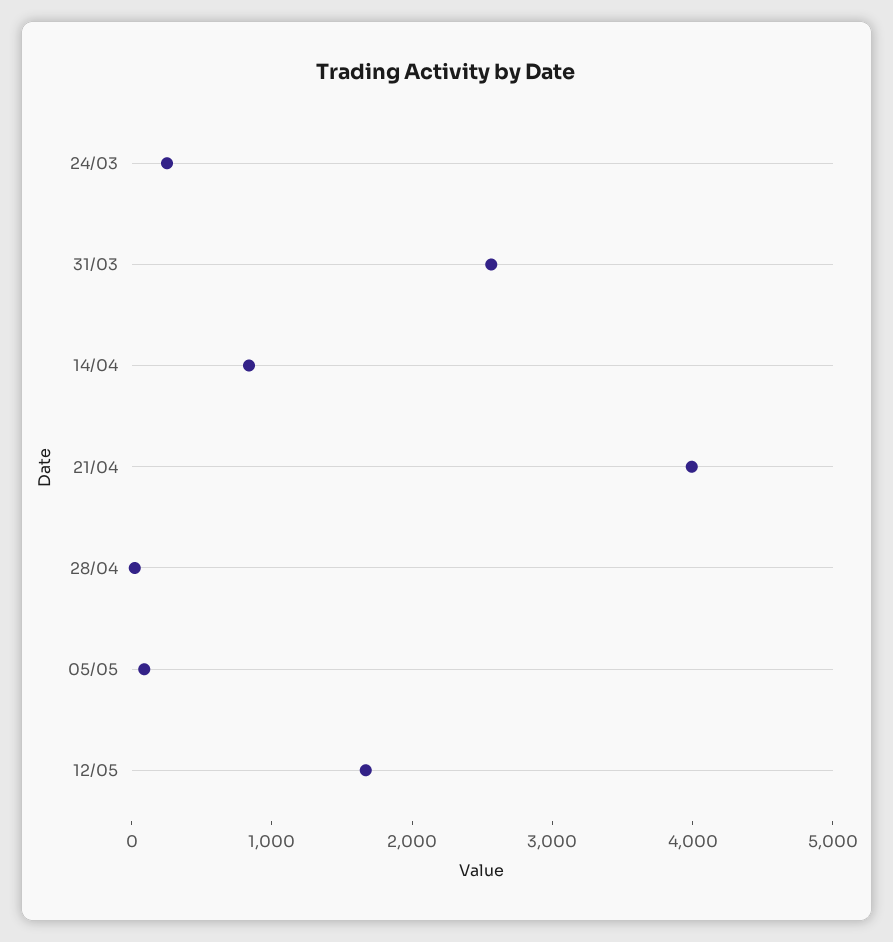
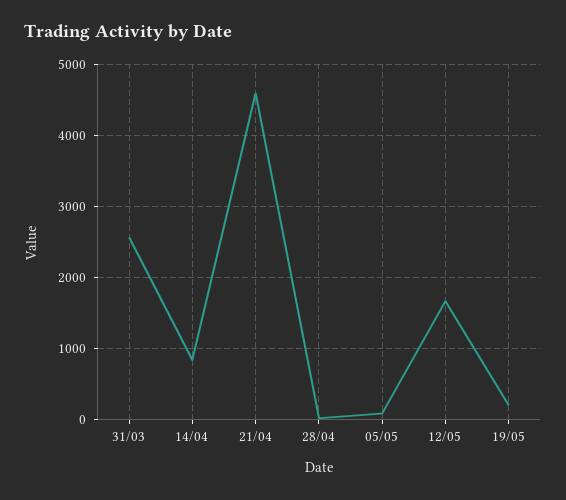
24/03: 200 -> none
21/04: 4000 -> 4600
19/05: none -> 200

